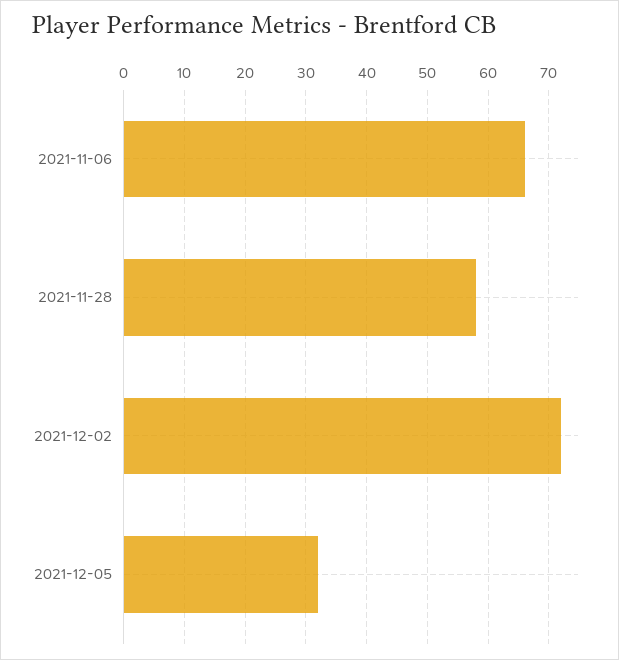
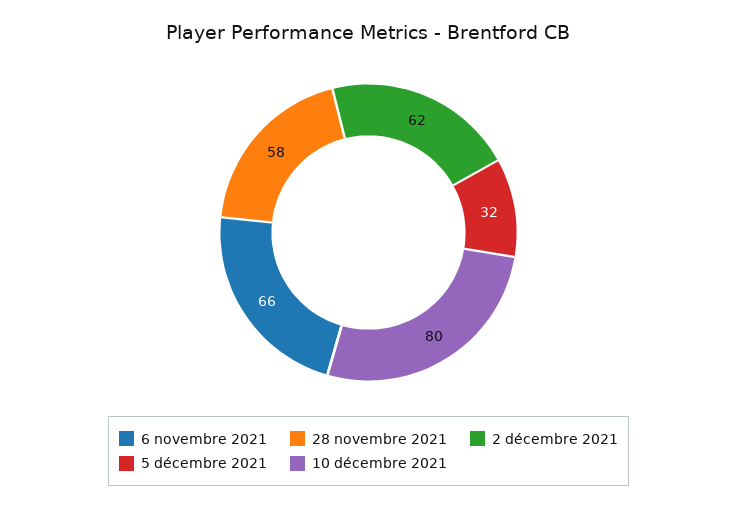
2021-12-02: 72 -> 62
10 décembre 2021: none -> 80

